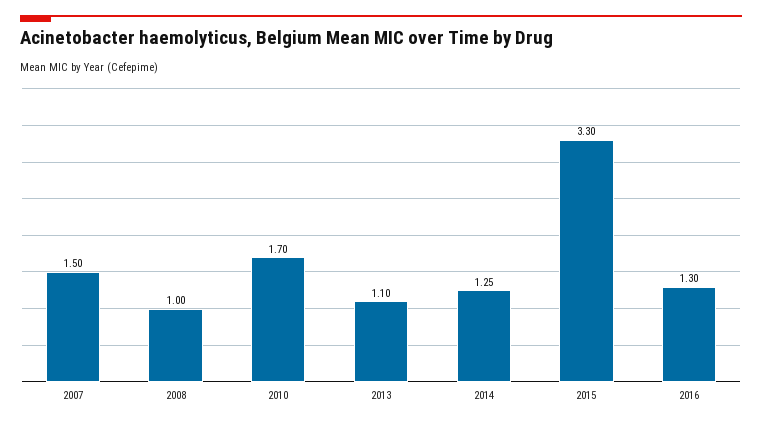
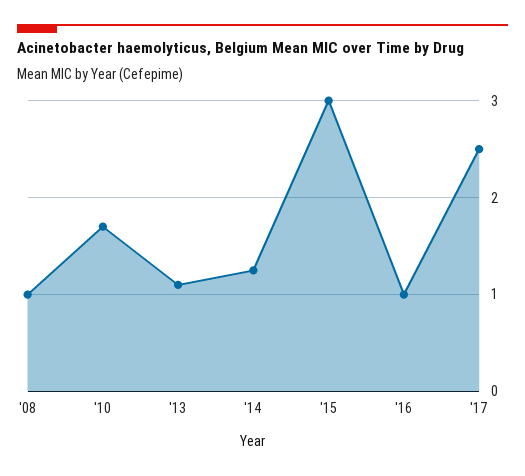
2007: 1.5 -> none
2015: 3.3 -> 3
2016: 1.3 -> 1
'17: none -> 2.5

